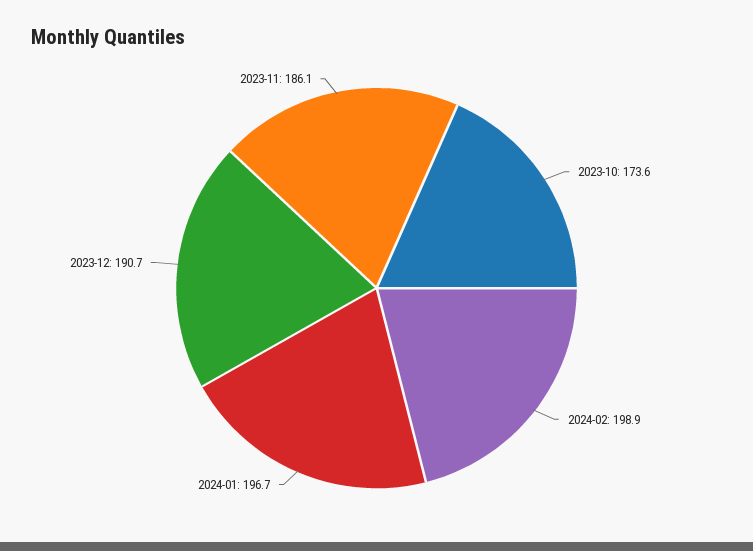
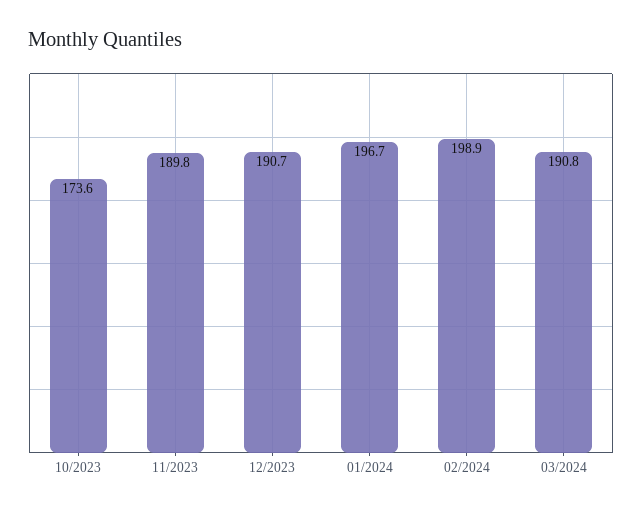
2023-11: 186.1 -> 189.8
03/2024: none -> 190.8

